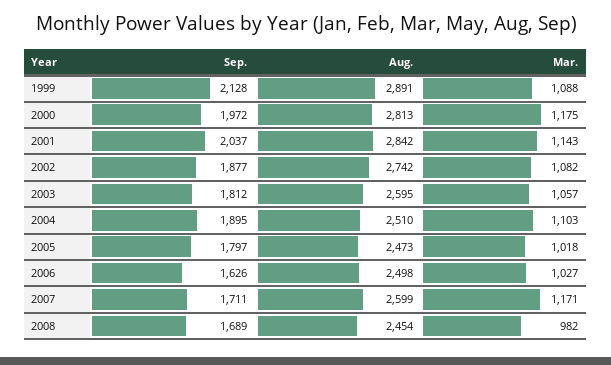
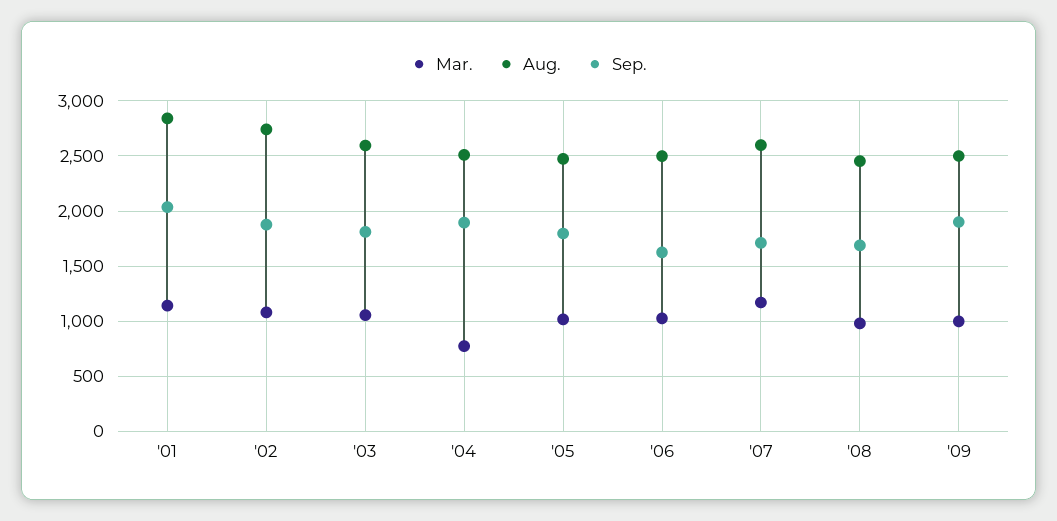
Sep., 1999: 2128 -> none
Aug., 1999: 2891 -> none
Mar., 1999: 1088 -> none
Sep., 2000: 1972 -> none
Aug., 2000: 2813 -> none
Mar., 2000: 1175 -> none
Mar., 2004: 1103 -> 800
Mar., '09: none -> 1000
Aug., '09: none -> 2500
Sep., '09: none -> 1900

